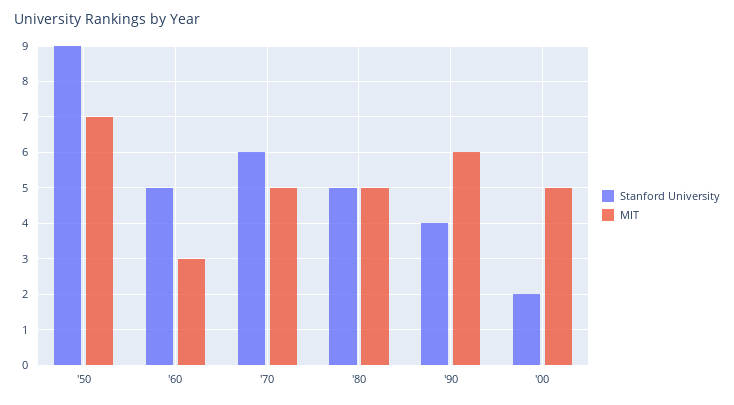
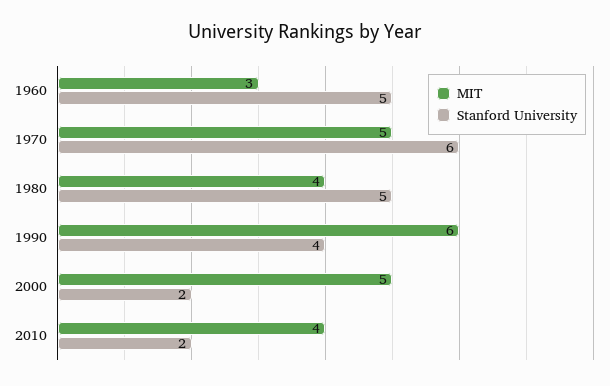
Stanford University, '50: 9 -> none
MIT, '50: 7 -> none
MIT, '80: 5 -> 4
MIT, 2010: none -> 4
Stanford University, 2010: none -> 2

